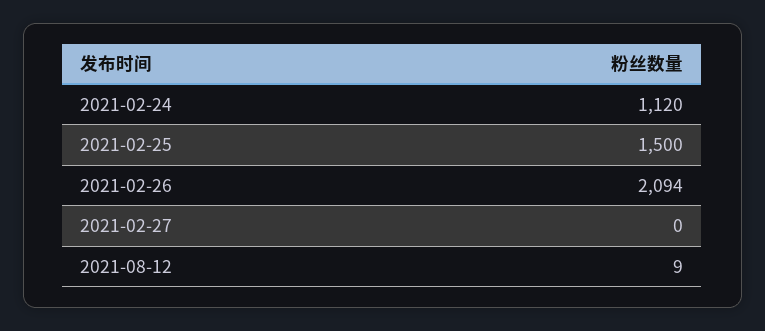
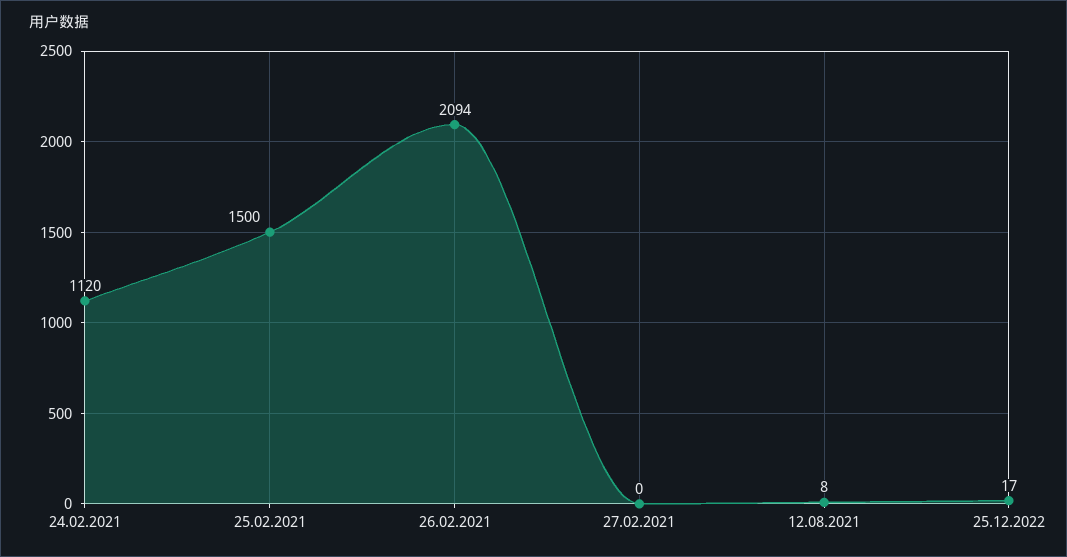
2021-08-12: 9 -> 8
25.12.2022: none -> 17

